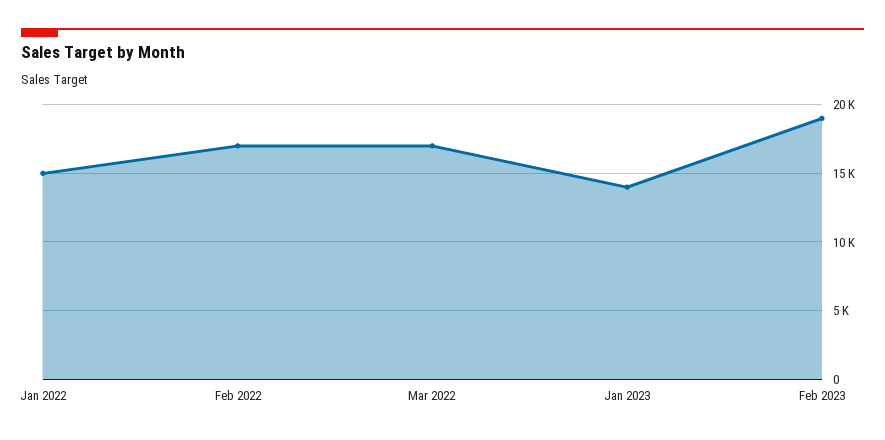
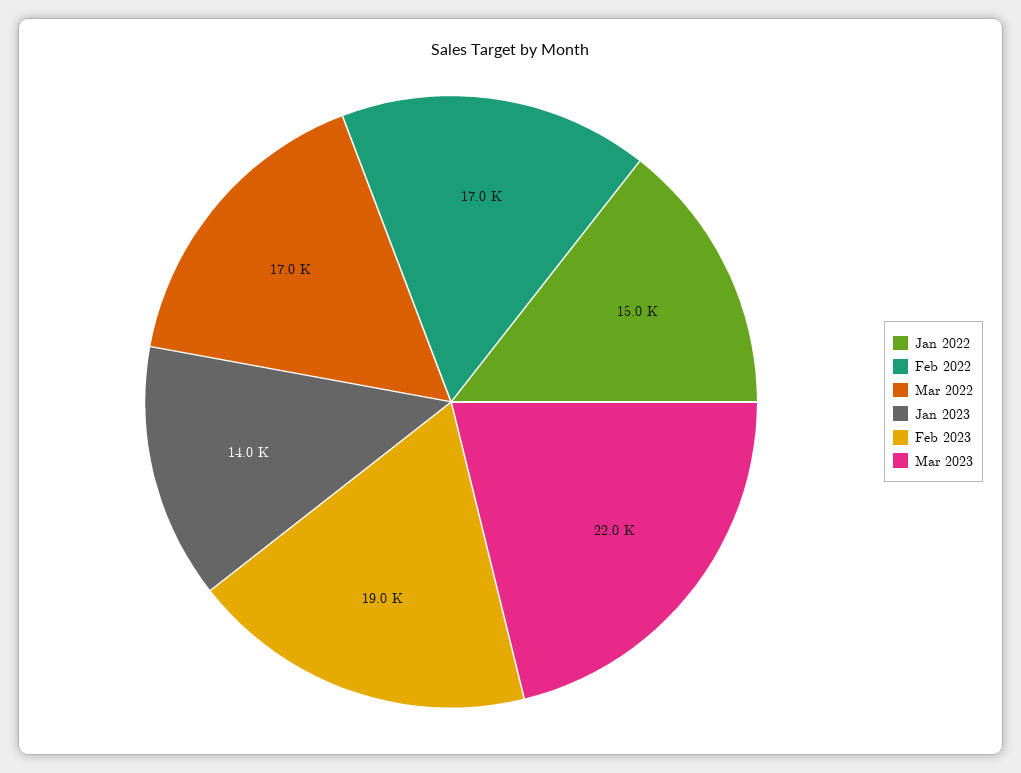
Mar 2023: none -> 22000

